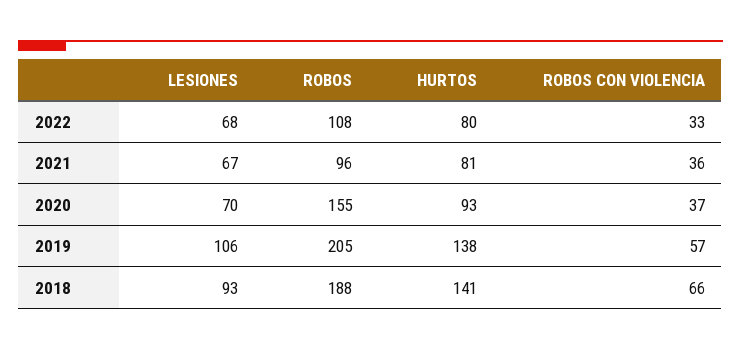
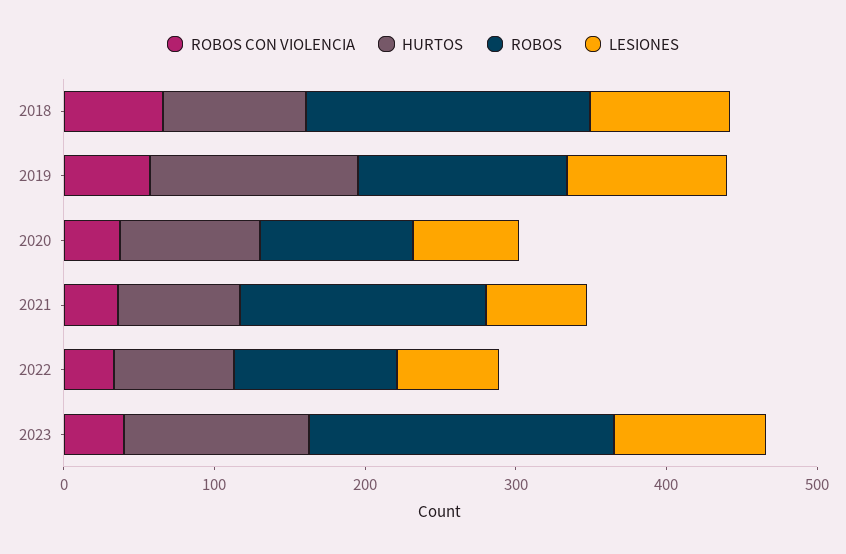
ROBOS, 2021: 96 -> 160
ROBOS, 2020: 155 -> 100
ROBOS, 2019: 205 -> 140
HURTOS, 2018: 141 -> 100
ROBOS CON VIOLENCIA, 2023: none -> 40
HURTOS, 2023: none -> 120
ROBOS, 2023: none -> 200
LESIONES, 2023: none -> 100

